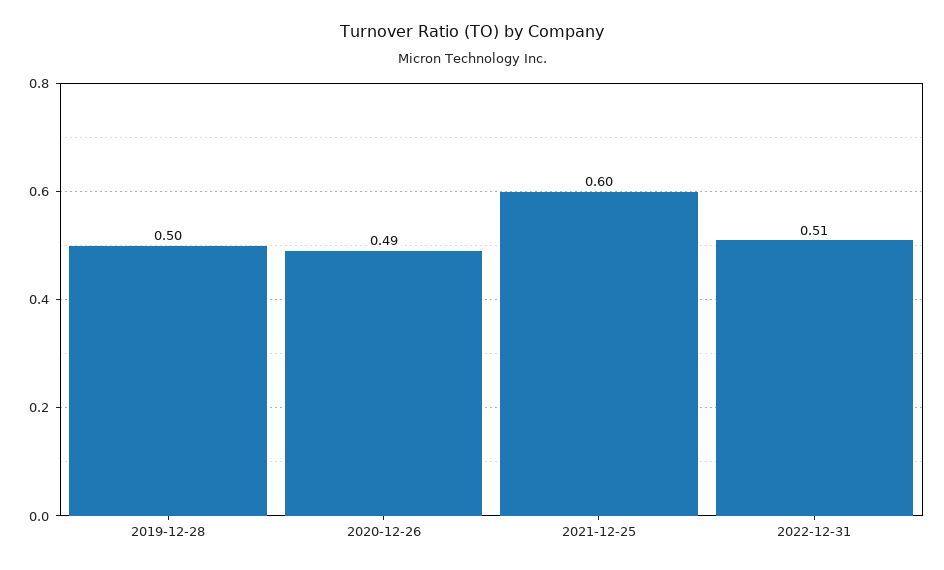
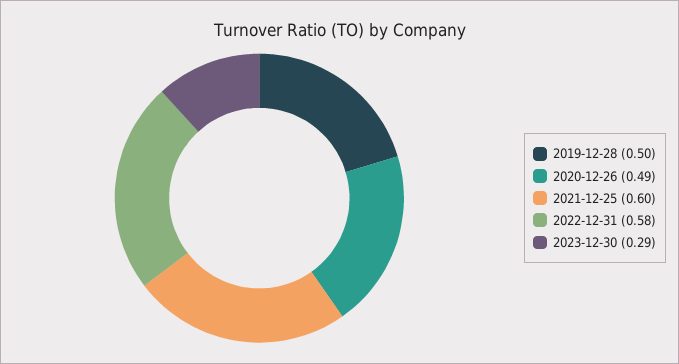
2022-12-31: 0.51 -> 0.58
2023-12-30: none -> 0.29

